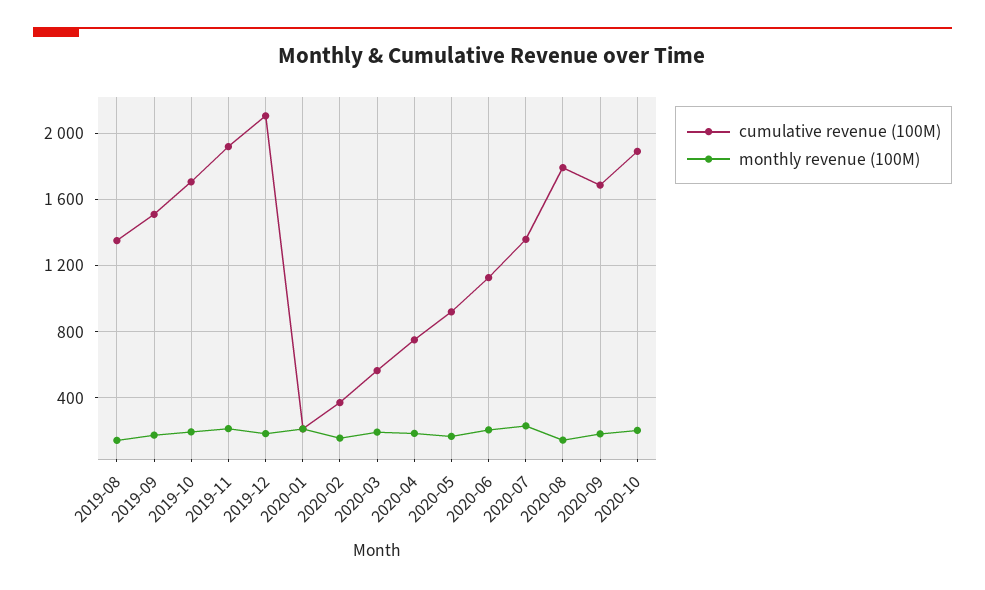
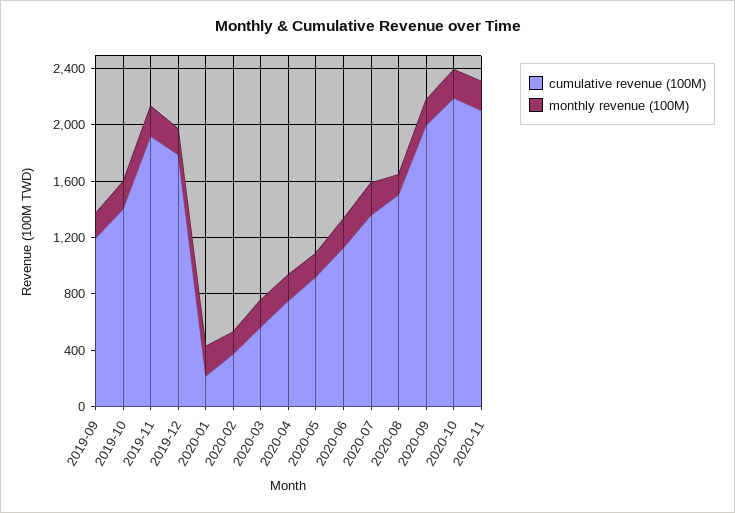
cumulative revenue (100M), 2019-08: 1350 -> none
monthly revenue (100M), 2019-08: 150 -> none
cumulative revenue (100M), 2019-09: 1500 -> 1200
cumulative revenue (100M), 2019-10: 1700 -> 1400
cumulative revenue (100M), 2019-12: 2100 -> 1800
cumulative revenue (100M), 2020-08: 1800 -> 1500
cumulative revenue (100M), 2020-09: 1700 -> 2000
cumulative revenue (100M), 2020-10: 1900 -> 2200
cumulative revenue (100M), 2020-11: none -> 2100
monthly revenue (100M), 2020-11: none -> 200

